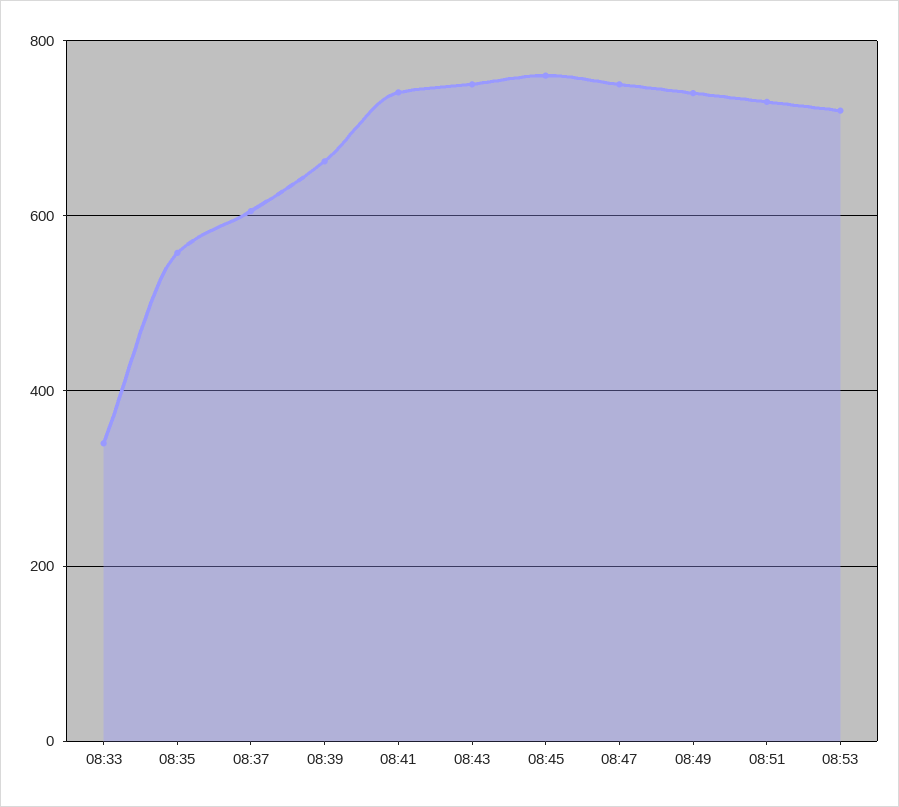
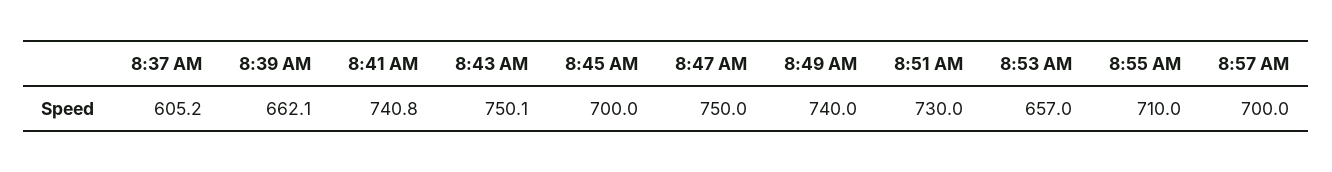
08:33: 340 -> none
08:35: 560 -> none
08:45: 760 -> 700
08:53: 720 -> 657
8:55 AM: none -> 710
8:57 AM: none -> 700

